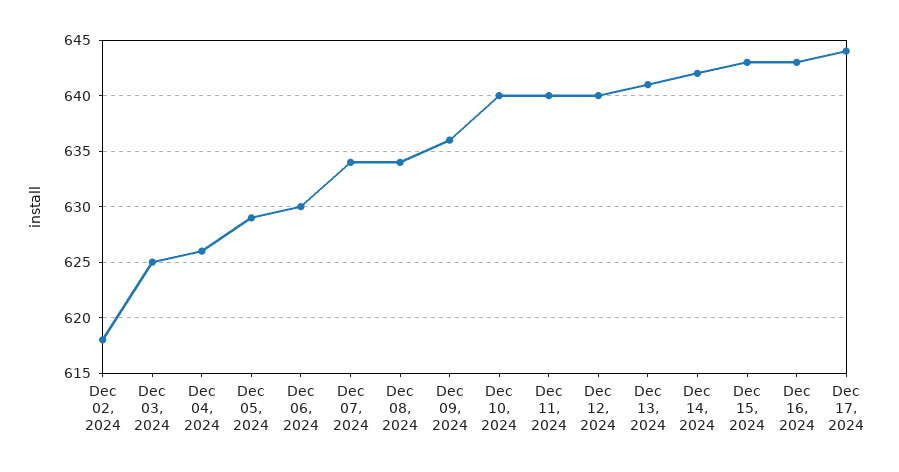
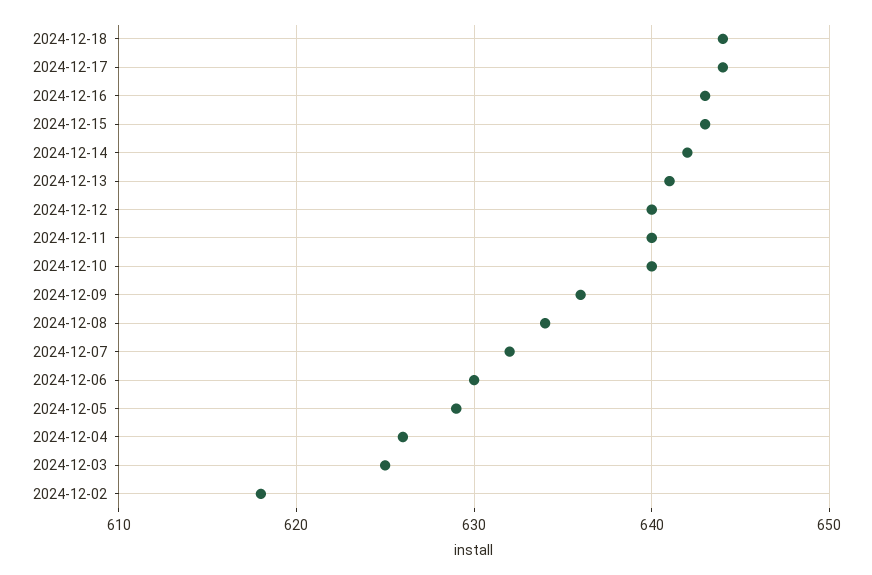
Dec 07, 2024: 634 -> 632
2024-12-18: none -> 644

